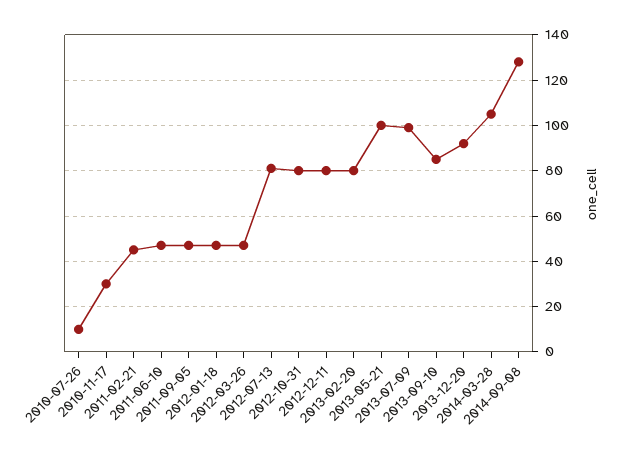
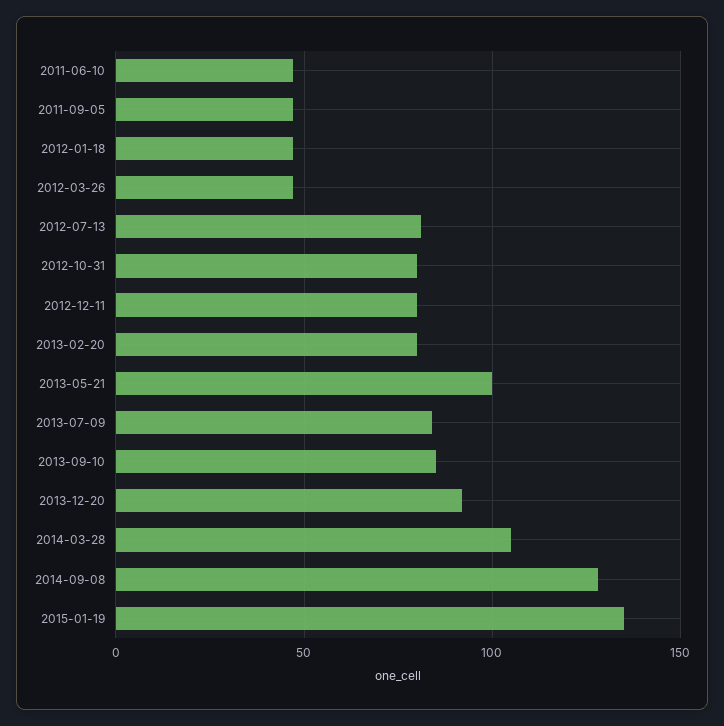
2010-07-26: 10 -> none
2010-11-17: 30 -> none
2011-02-21: 45 -> none
2013-07-09: 100 -> 85
2015-01-19: none -> 135

